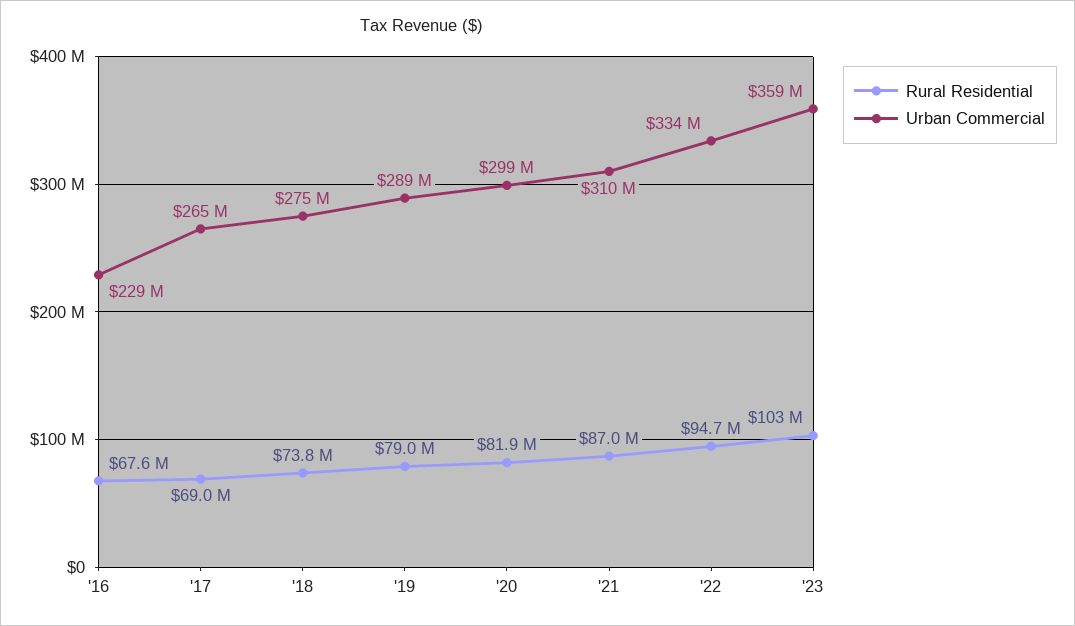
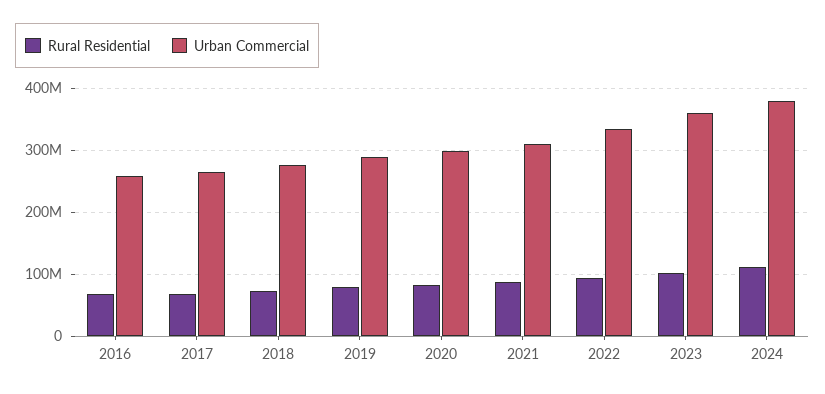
Urban Commercial, '16: 229000000 -> 260000000
Rural Residential, 2024: none -> 110000000
Urban Commercial, 2024: none -> 380000000

